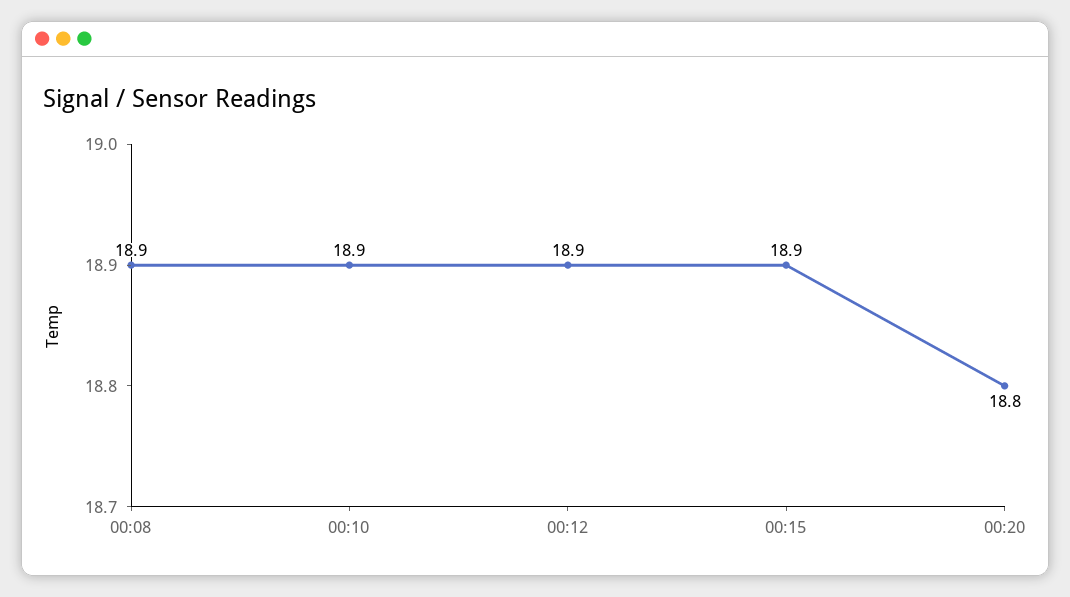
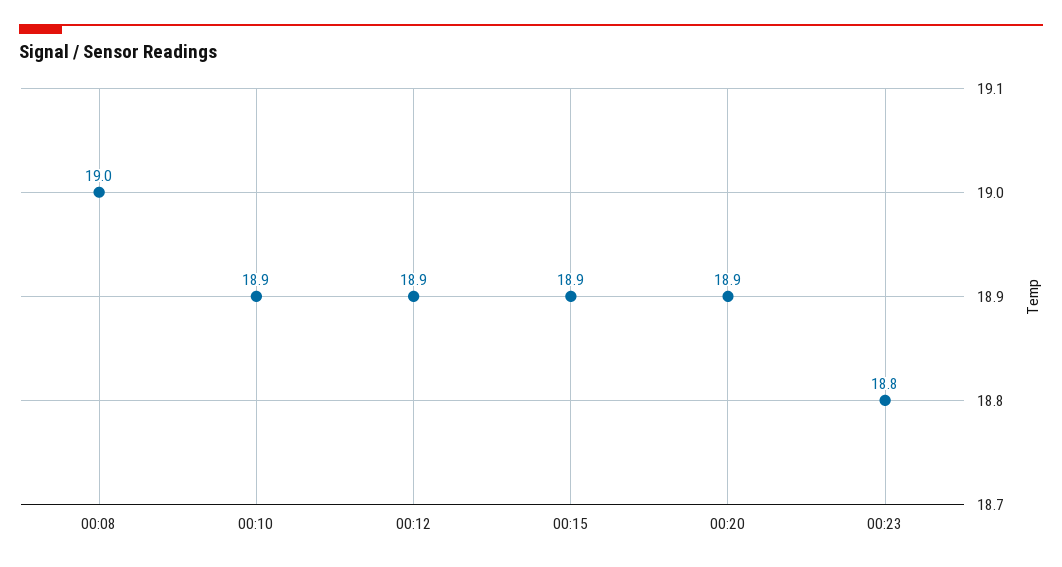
00:08: 18.9 -> 19
00:20: 18.8 -> 18.9
00:23: none -> 18.8

